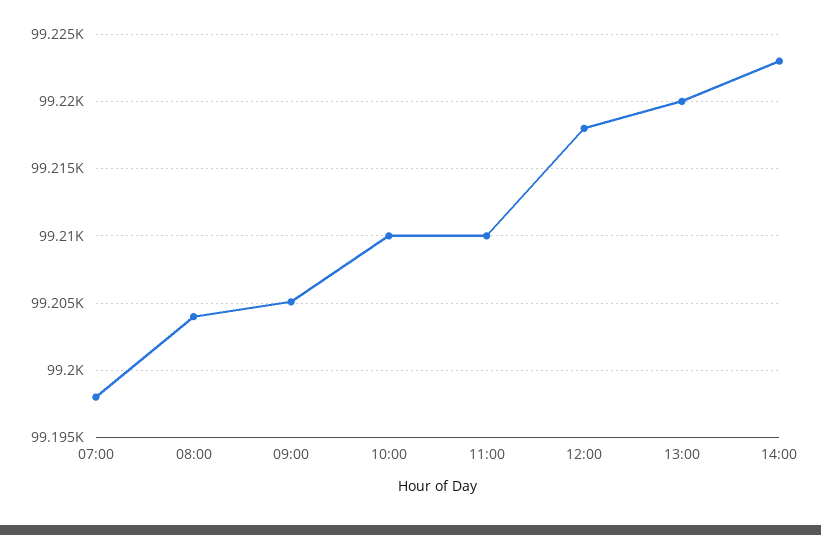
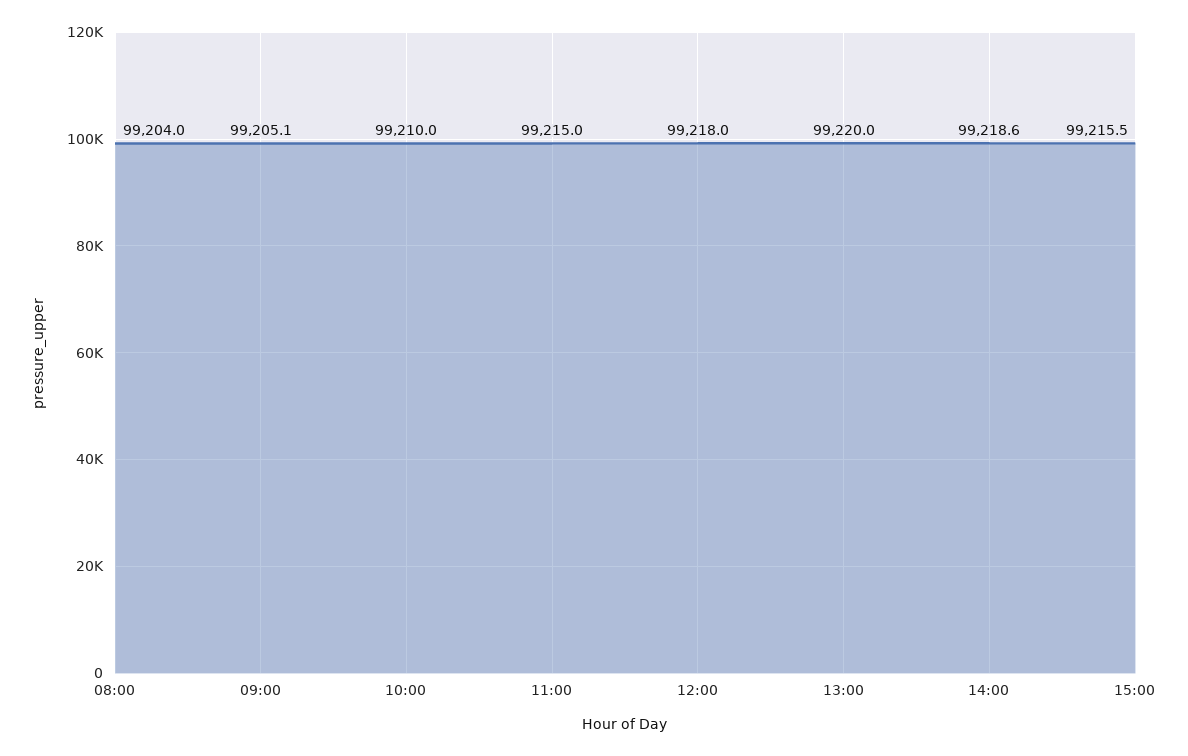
07:00: 99198 -> none
11:00: 99210 -> 99215
14:00: 99223 -> 99218.6
15:00: none -> 99215.5

